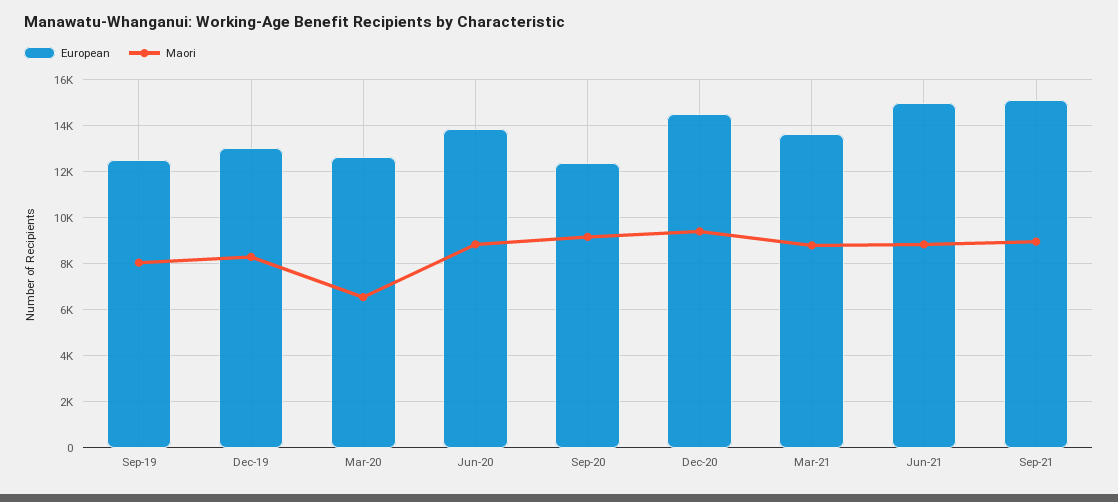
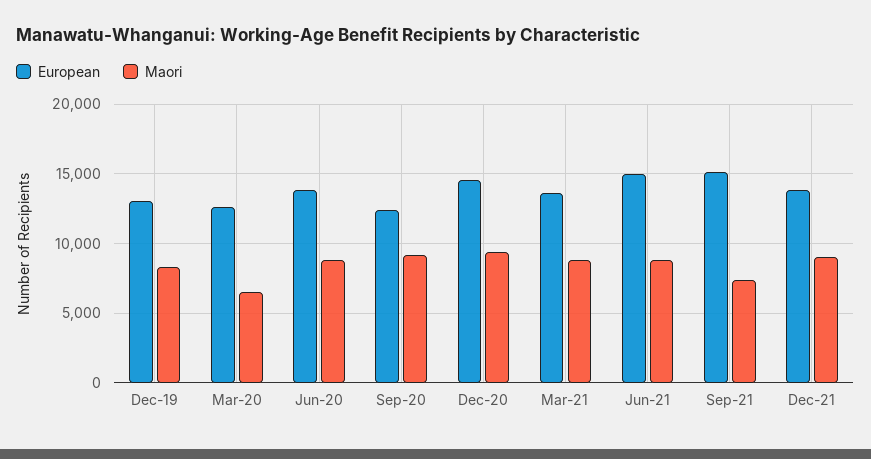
European, Sep-19: 12500 -> none
Maori, Sep-19: 8000 -> none
Maori, Sep-21: 9000 -> 7500
European, Dec-21: none -> 14000
Maori, Dec-21: none -> 9000

